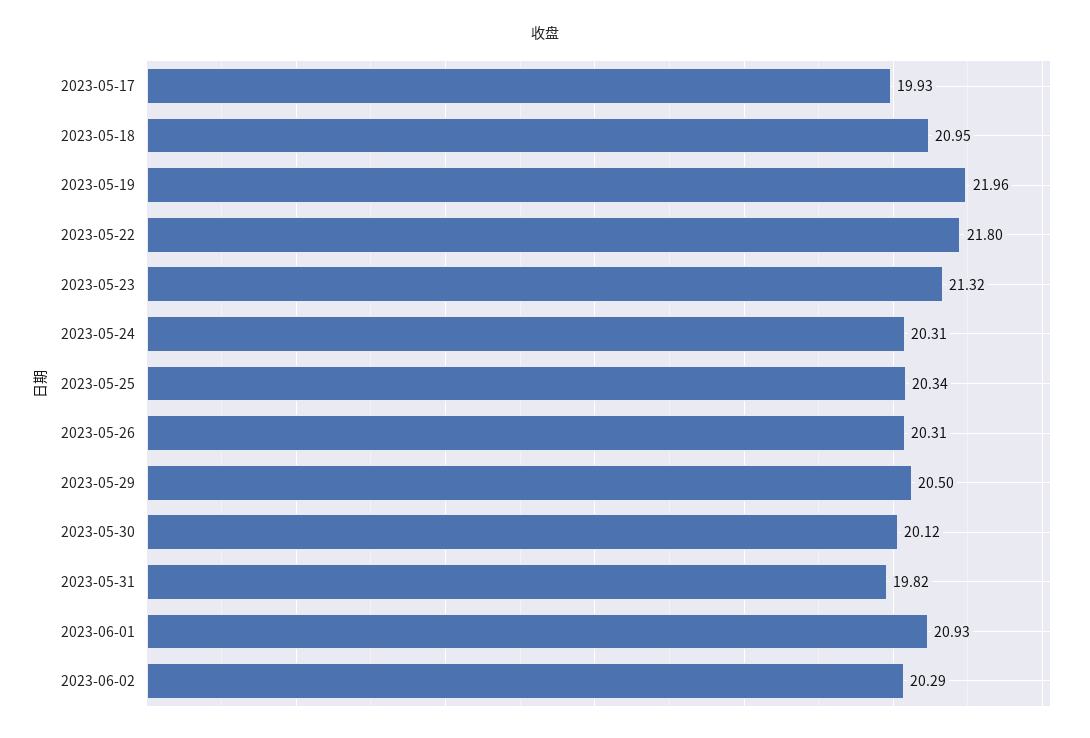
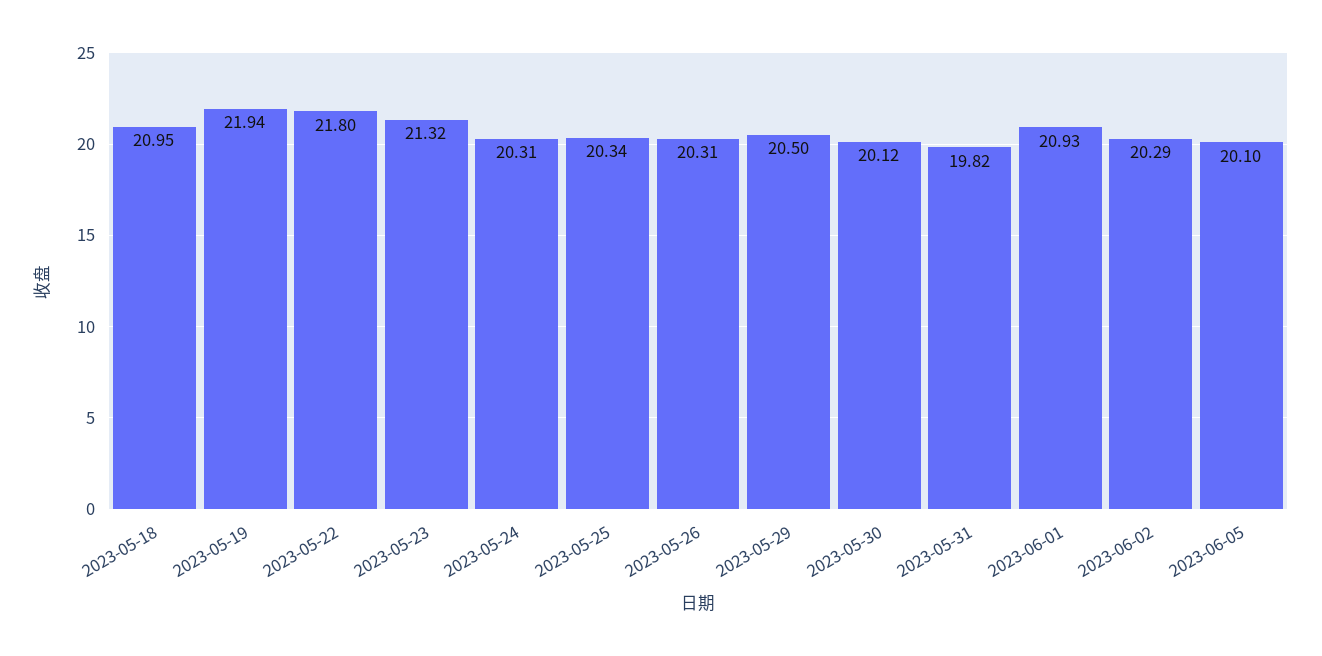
2023-05-17: 19.93 -> none
2023-05-19: 21.96 -> 21.94
2023-06-05: none -> 20.1

